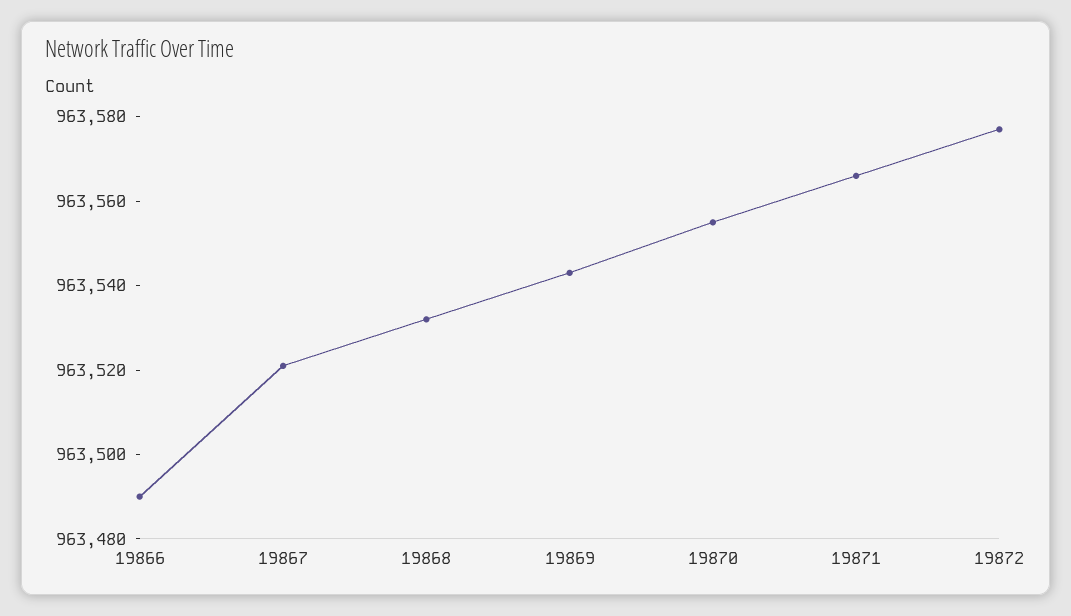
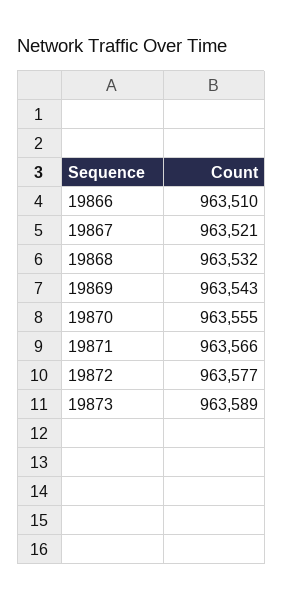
19866: 963490 -> 963510
19873: none -> 963589

